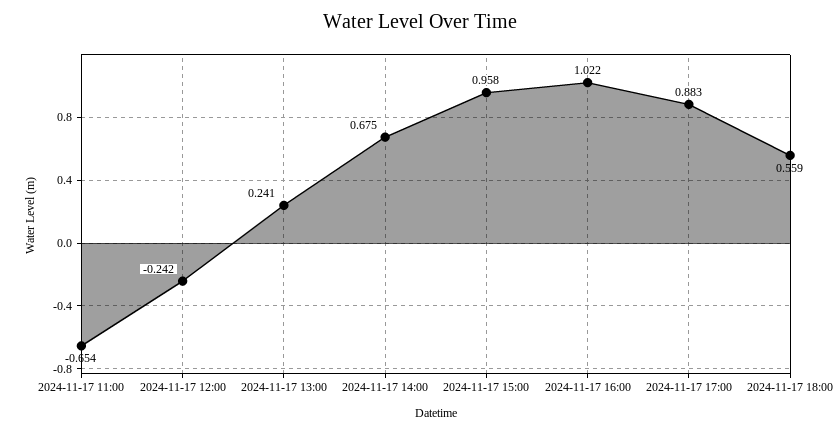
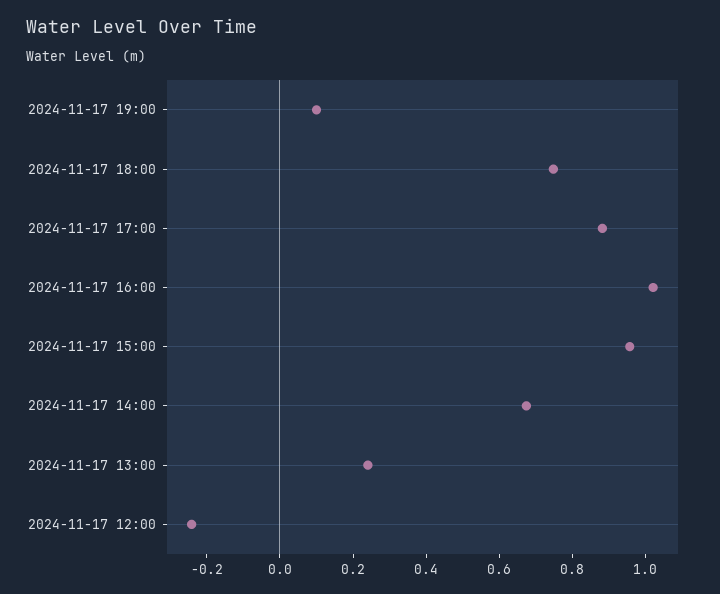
2024-11-17 11:00: -0.654 -> none
2024-11-17 18:00: 0.559 -> 0.75
2024-11-17 19:00: none -> 0.1

